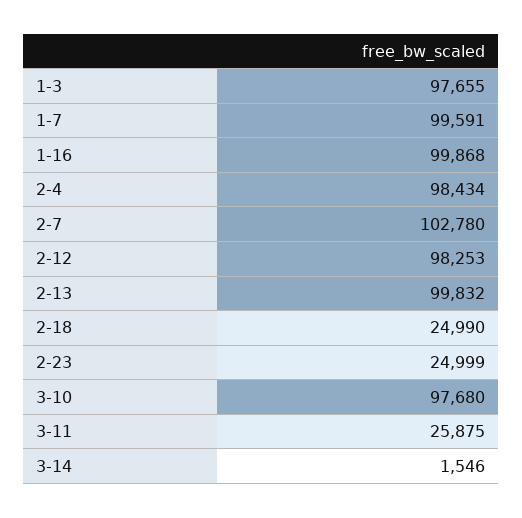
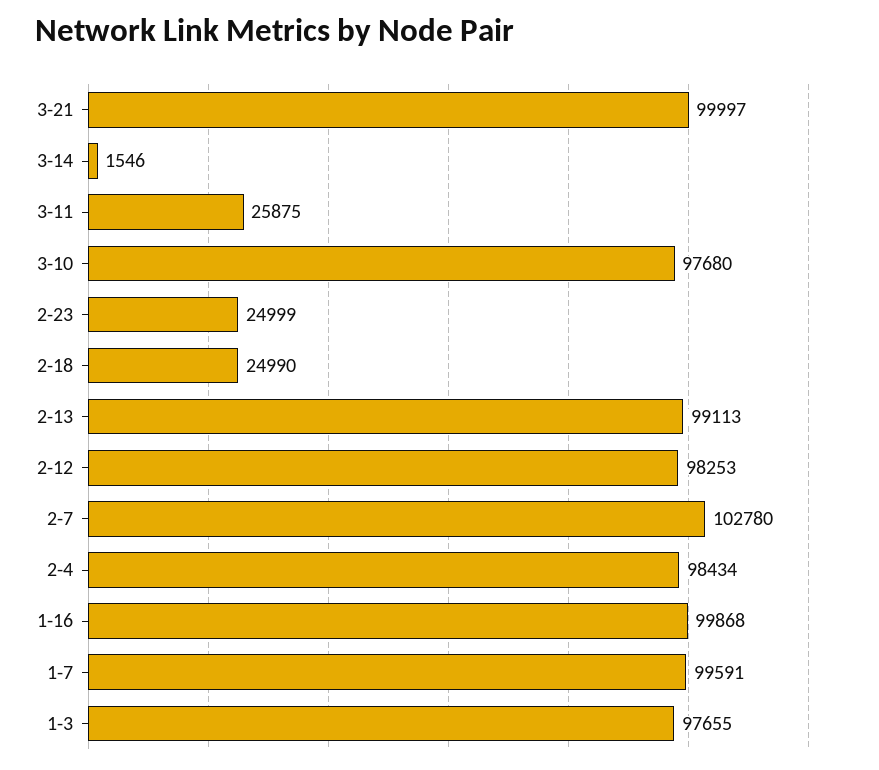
2-13: 99832 -> 99113
3-21: none -> 99997

